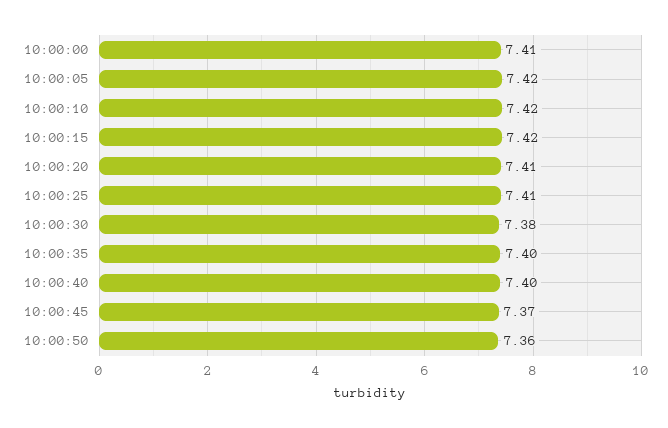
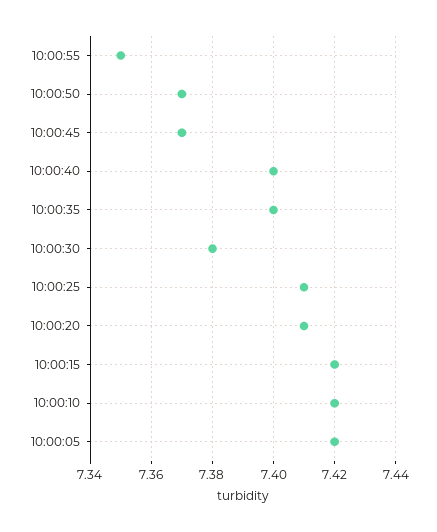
10:00:00: 7.41 -> none
10:00:50: 7.36 -> 7.37
10:00:55: none -> 7.35

